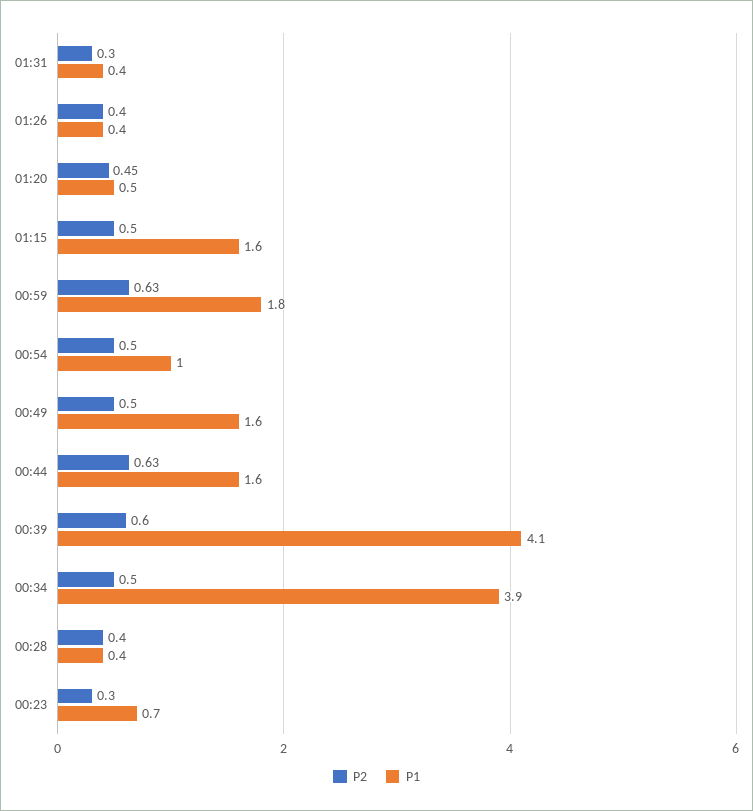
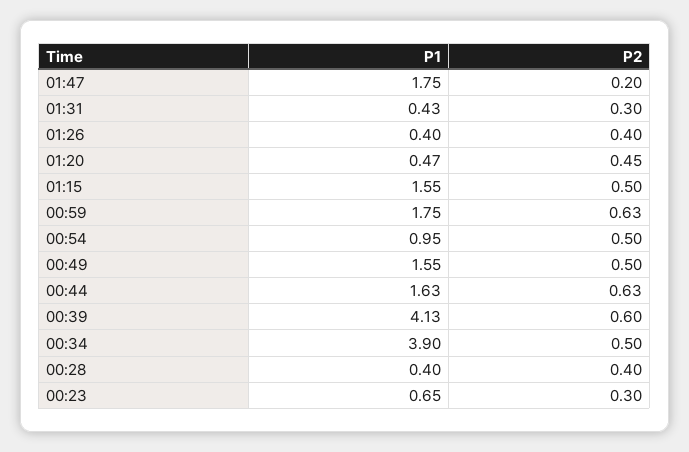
P1, 01:47: none -> 1.75
P2, 01:47: none -> 0.2

